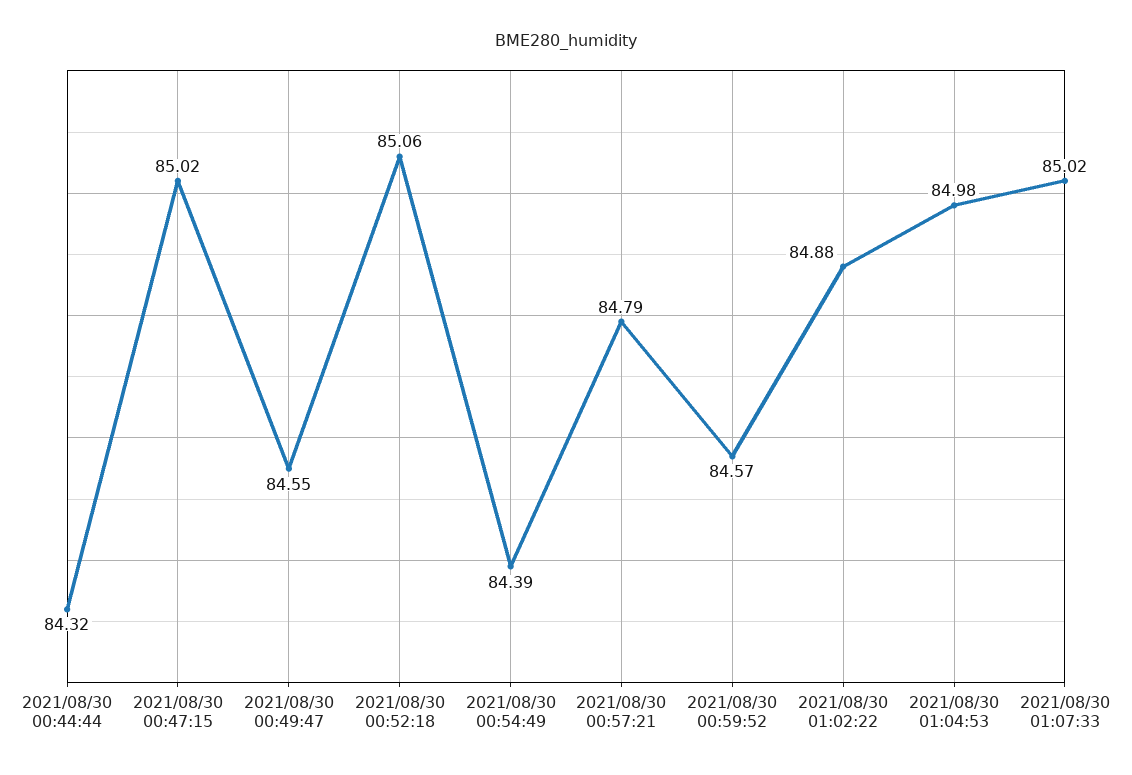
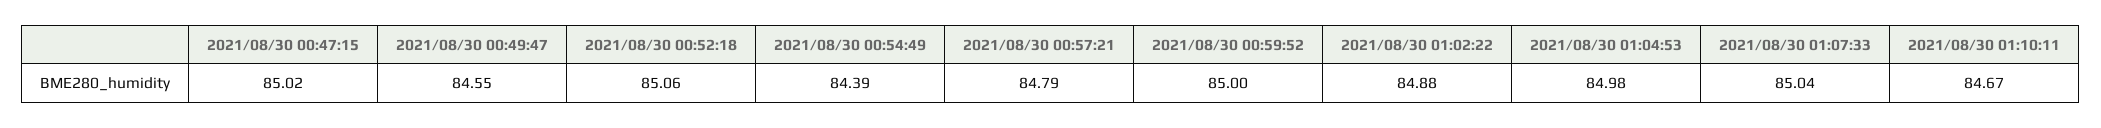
2021/08/30 00:44:44: 84.32 -> none
2021/08/30 00:59:52: 84.57 -> 85
2021/08/30 01:07:33: 85.02 -> 85.04
2021/08/30 01:10:11: none -> 84.67

